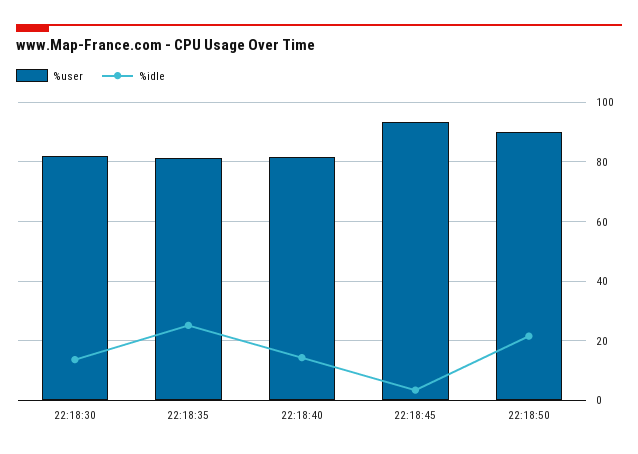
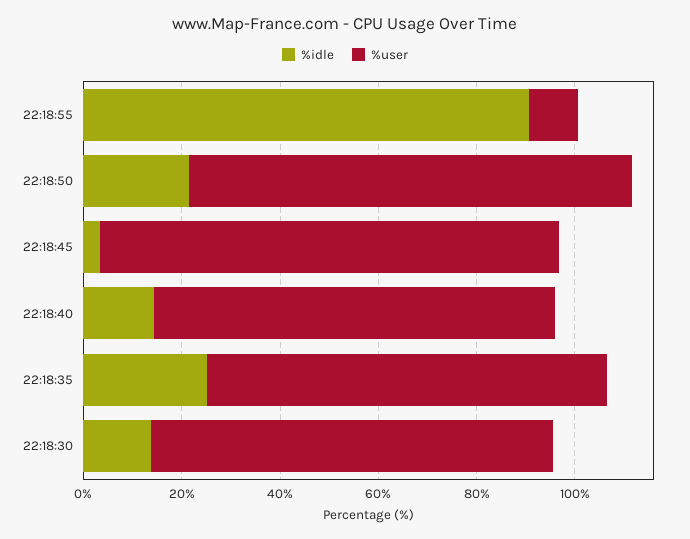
%idle, 22:18:55: none -> 90
%user, 22:18:55: none -> 10

